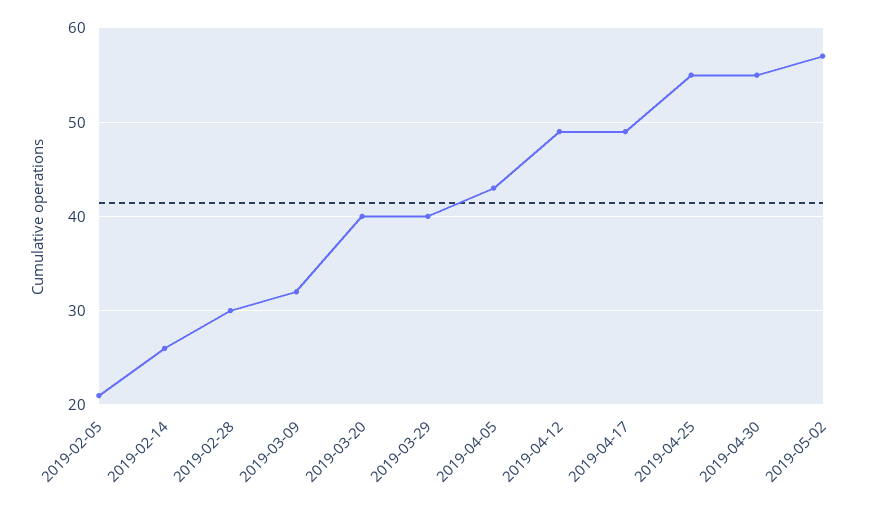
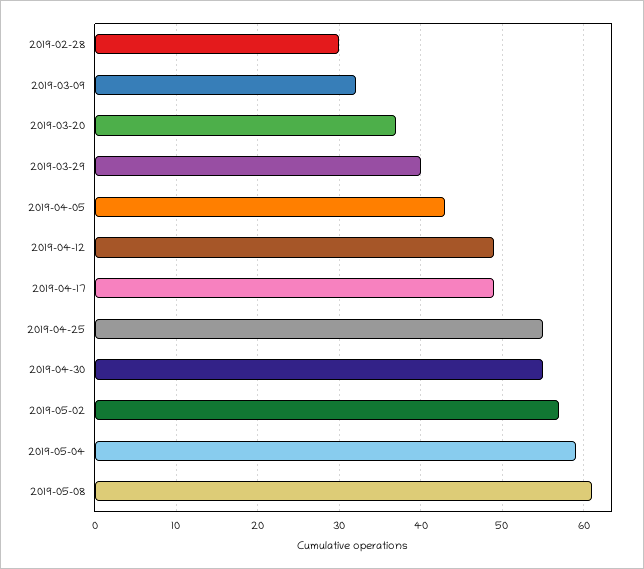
2019-02-05: 21 -> none
2019-02-14: 26 -> none
2019-03-20: 40 -> 37
2019-05-04: none -> 59
2019-05-08: none -> 61

